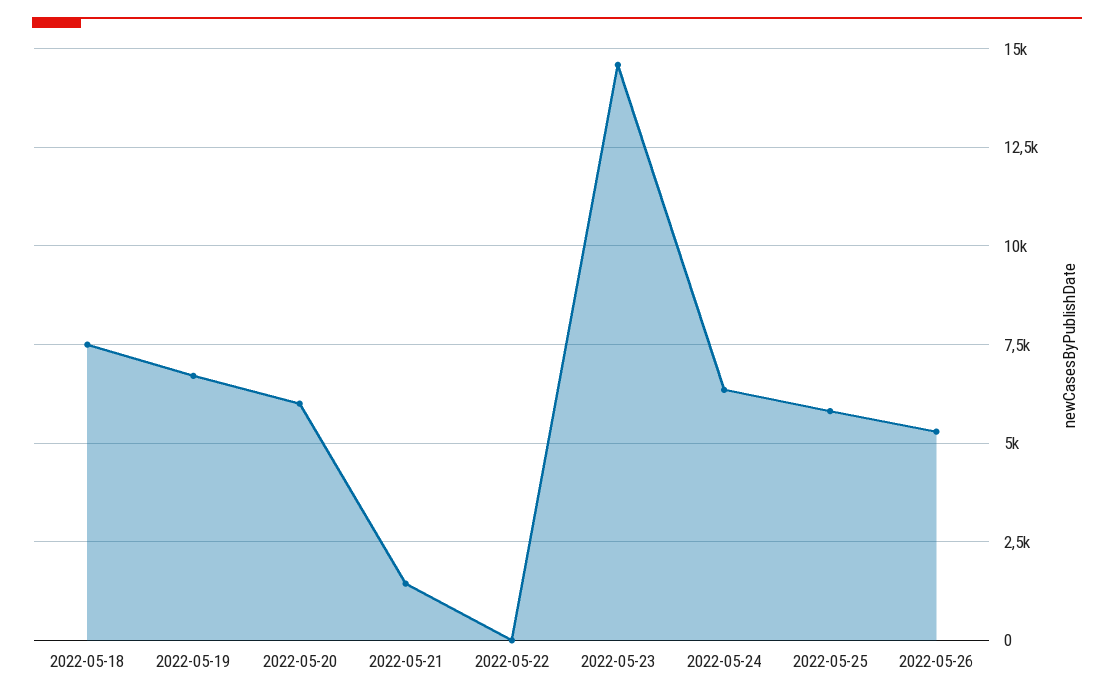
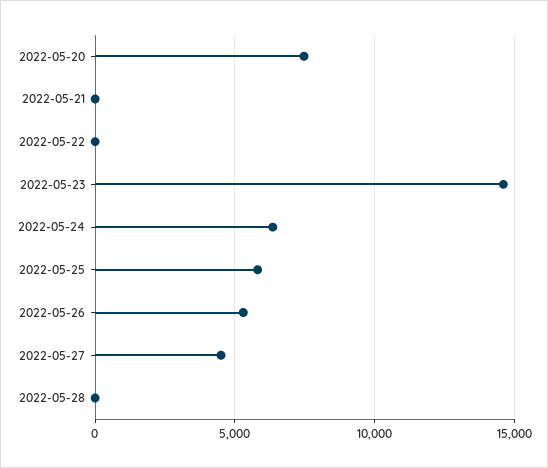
2022-05-18: 7500 -> none
2022-05-19: 6750 -> none
2022-05-20: 6000 -> 7500
2022-05-21: 1500 -> 0
2022-05-27: none -> 4500
2022-05-28: none -> 0

